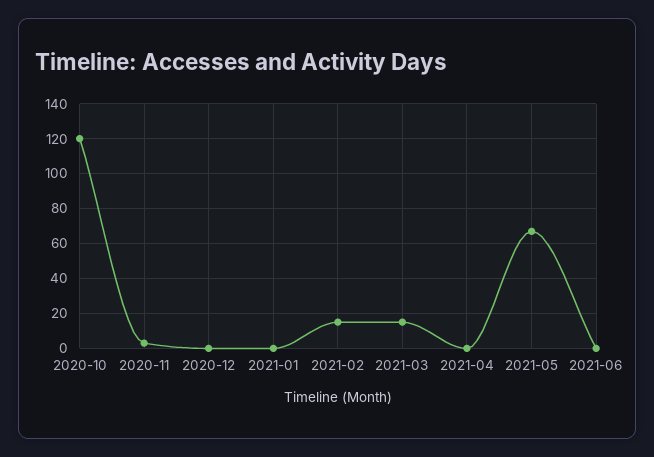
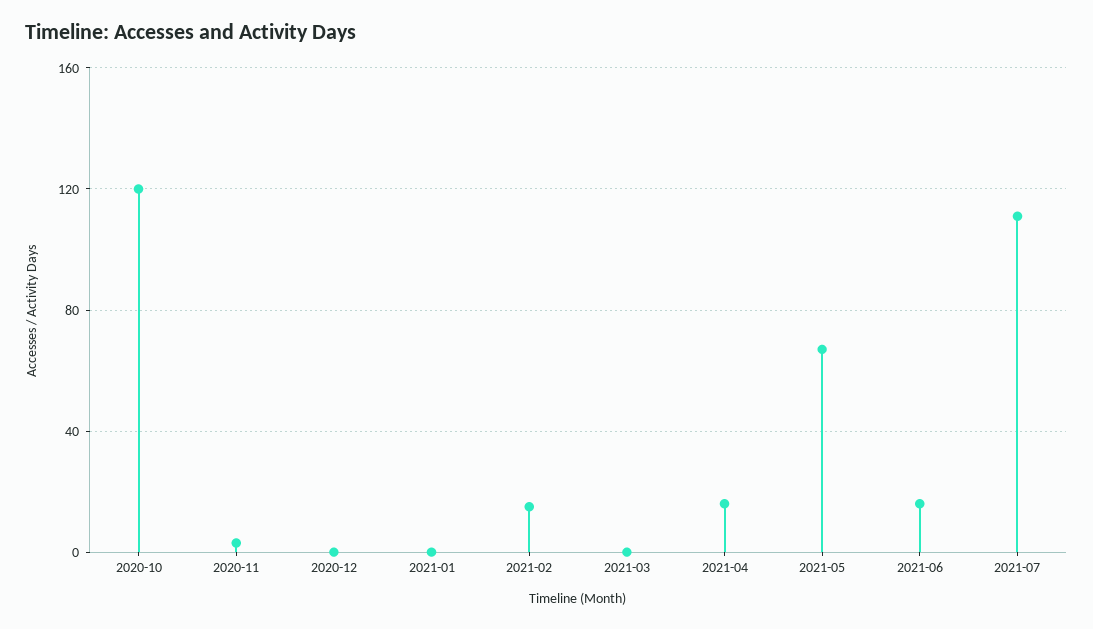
2021-03: 15 -> 0
2021-04: 0 -> 15
2021-06: 0 -> 15
2021-07: none -> 110

